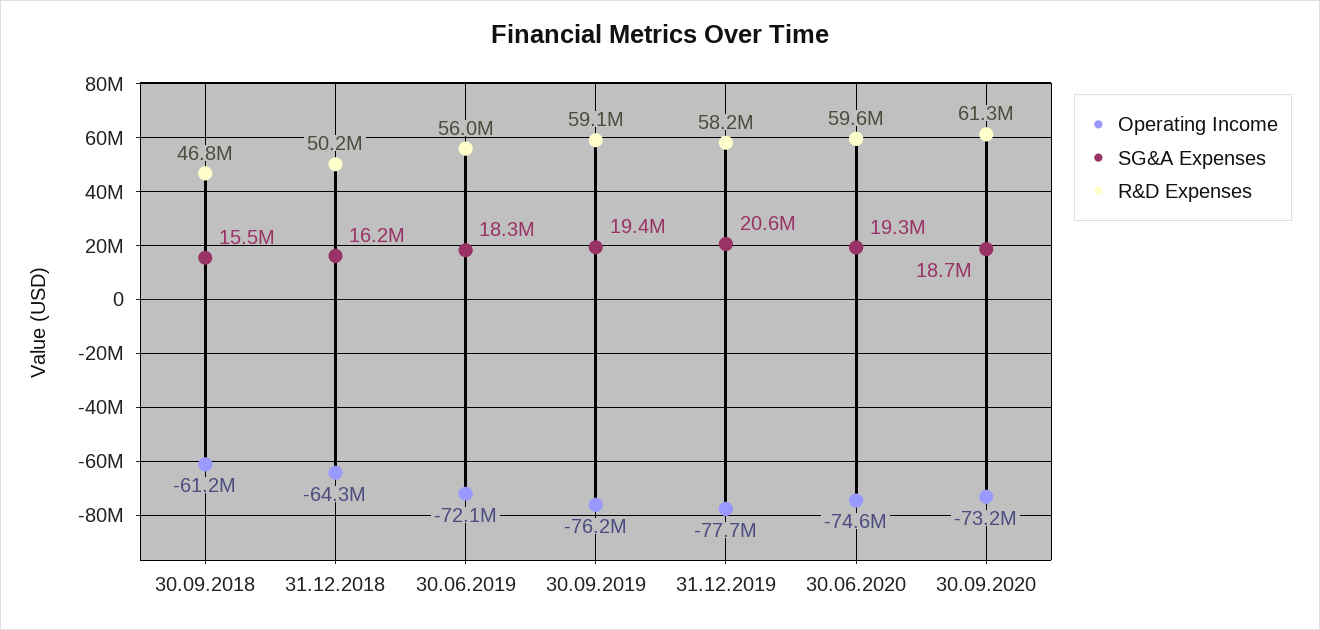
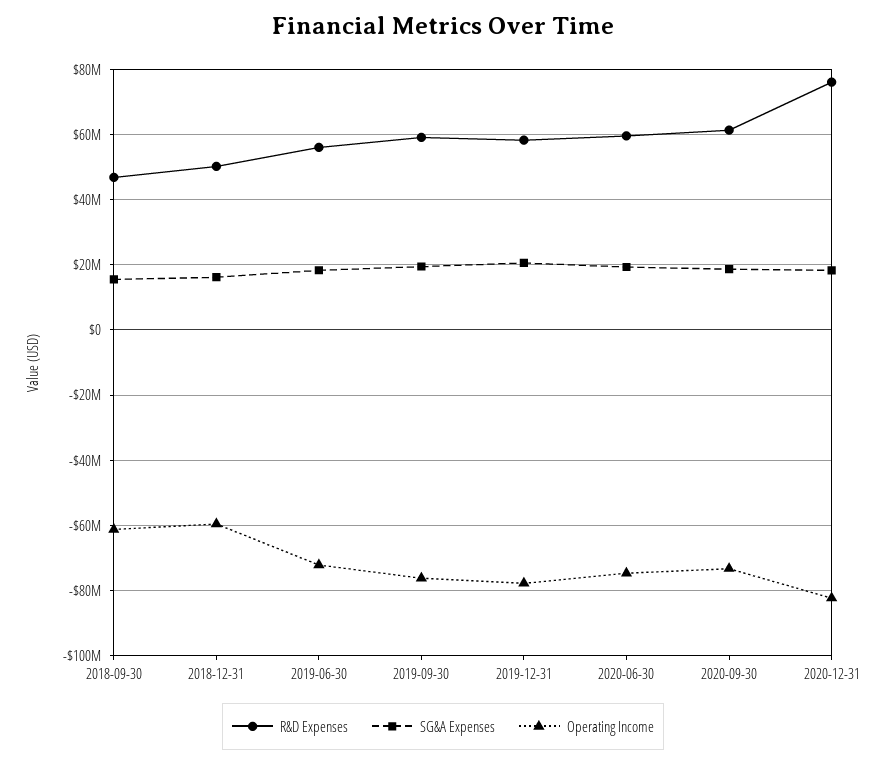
Operating Income, 31.12.2018: -64300000 -> -60000000
R&D Expenses, 2020-12-31: none -> 76000000
SG&A Expenses, 2020-12-31: none -> 18000000
Operating Income, 2020-12-31: none -> -82000000

